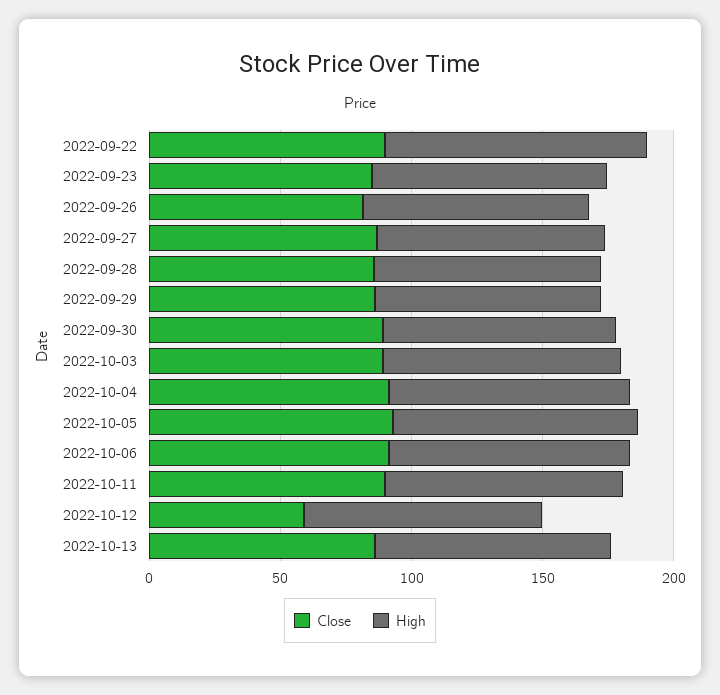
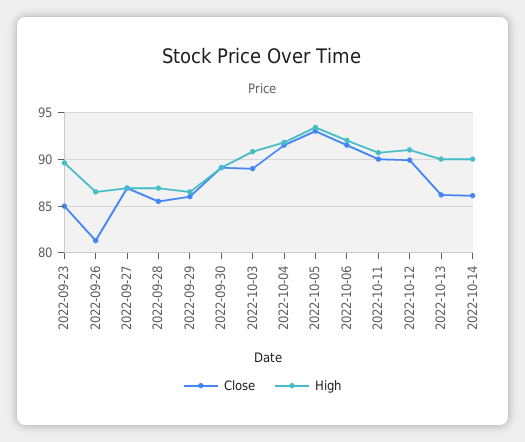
Close, 2022-09-22: 90 -> none
High, 2022-09-22: 100 -> none
Close, 2022-10-12: 60 -> 90
Close, 2022-10-14: none -> 86
High, 2022-10-14: none -> 90

